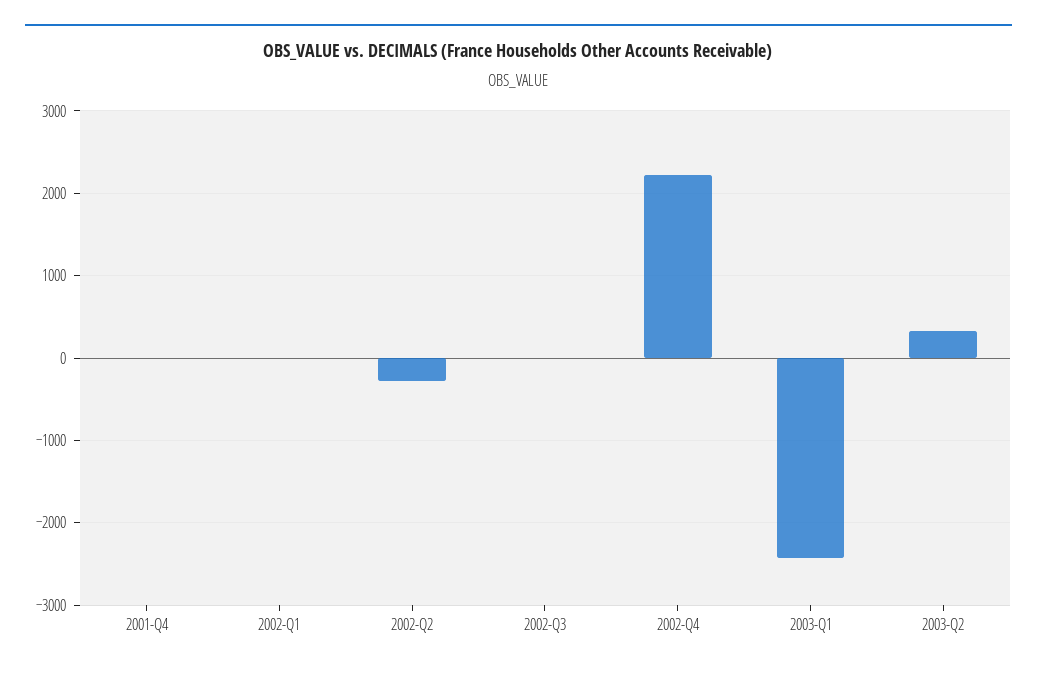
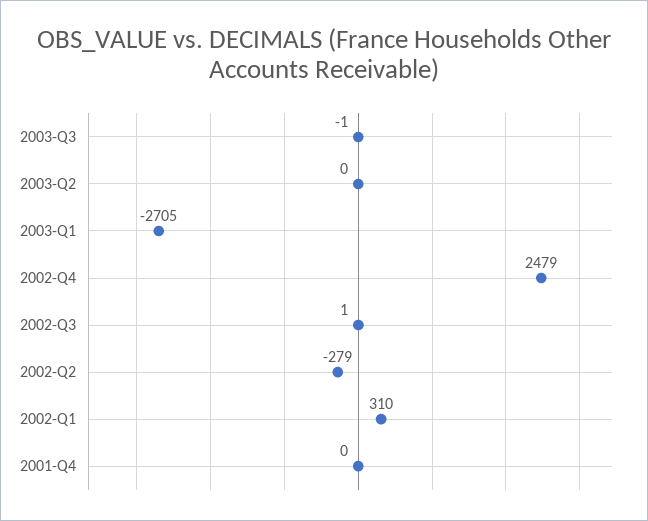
2002-Q1: 0 -> 310
2002-Q4: 2200 -> 2479
2003-Q1: -2400 -> -2705
2003-Q2: 300 -> 0
2003-Q3: none -> -1

